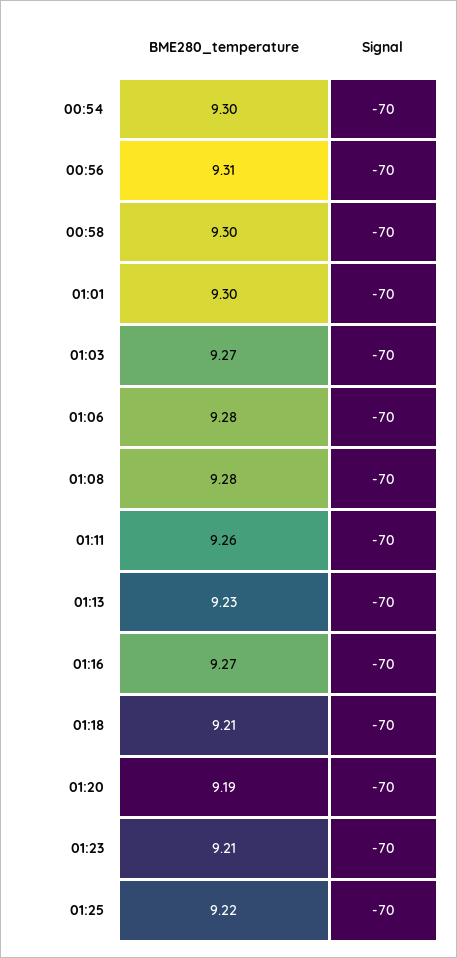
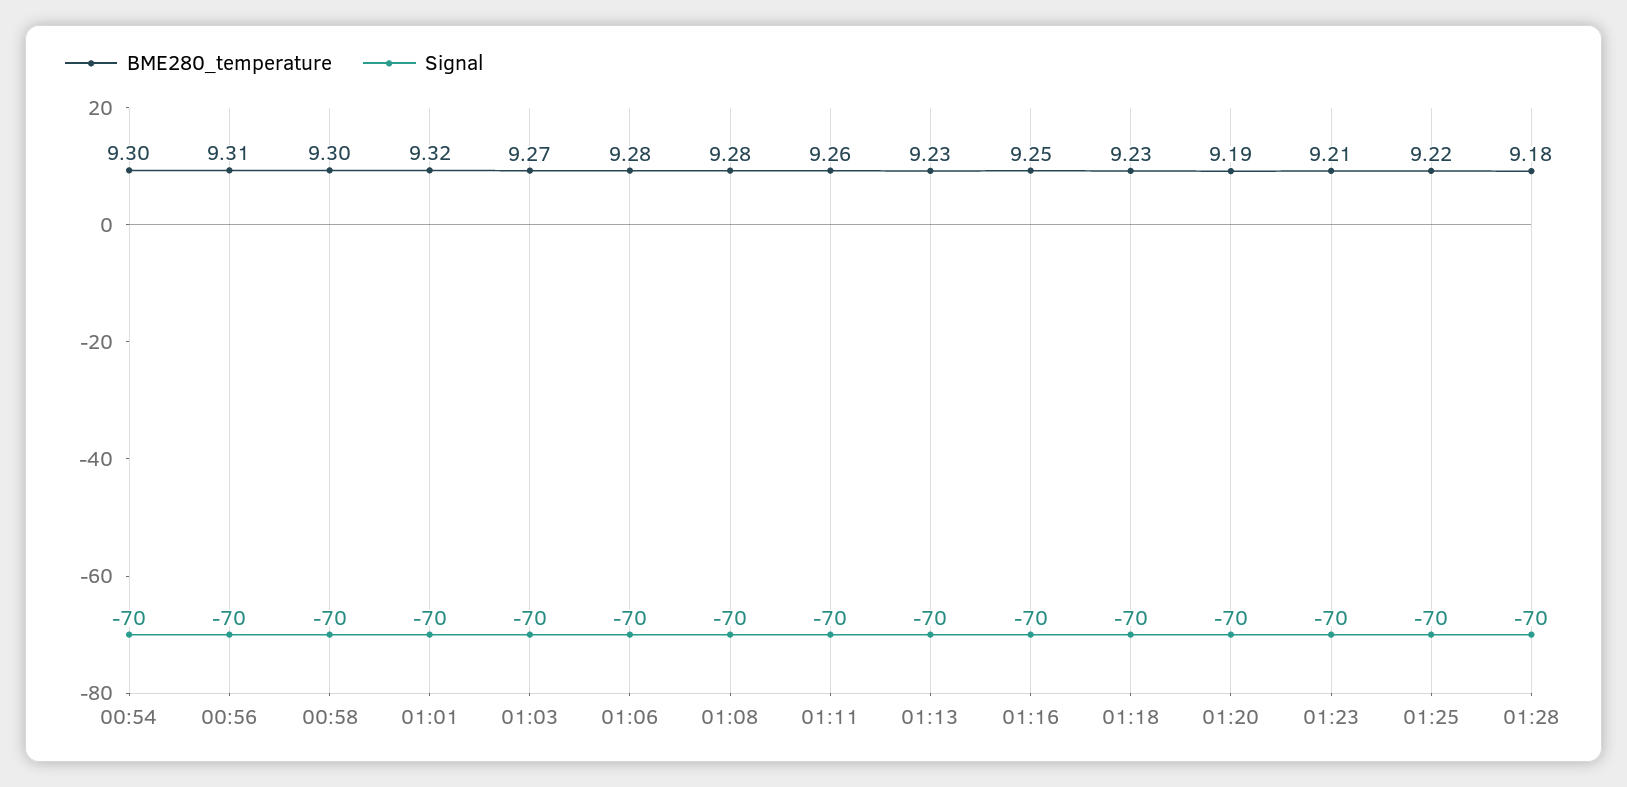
BME280_temperature, 01:01: 9.3 -> 9.32
BME280_temperature, 01:16: 9.27 -> 9.25
BME280_temperature, 01:18: 9.21 -> 9.23
BME280_temperature, 01:28: none -> 9.18
Signal, 01:28: none -> -70

